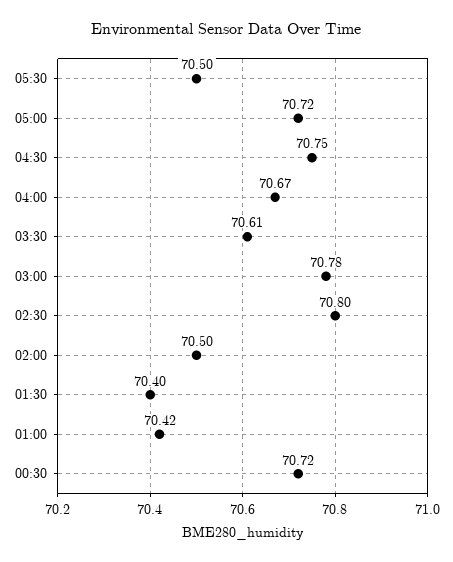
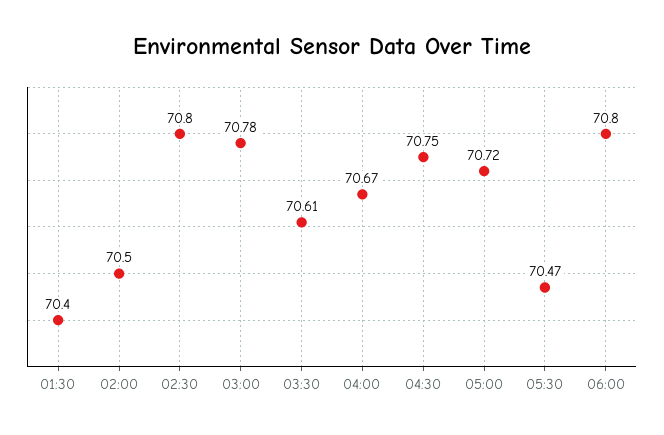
05:30: 70.5 -> 70.47
01:00: 70.42 -> none
00:30: 70.72 -> none
06:00: none -> 70.8

